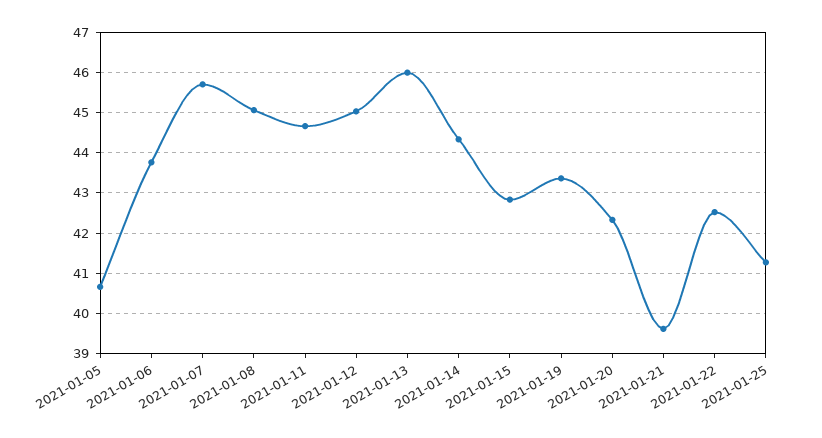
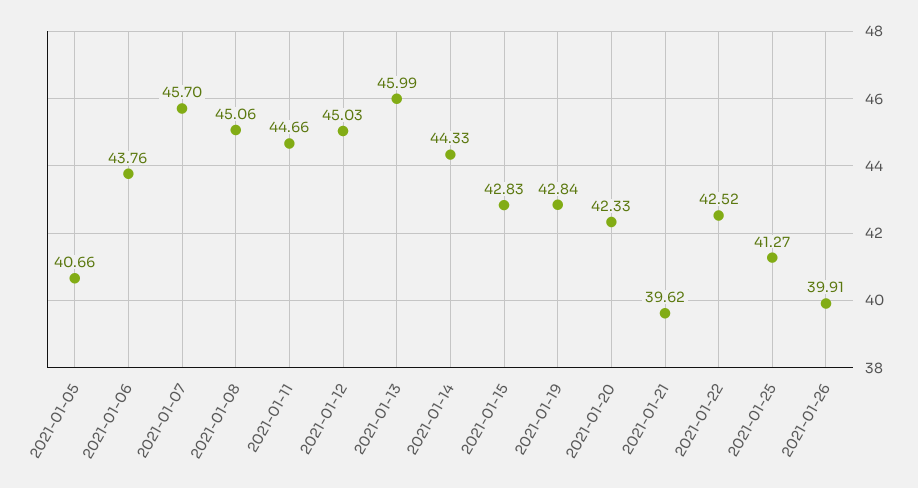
2021-01-19: 43.4 -> 42.84
2021-01-26: none -> 39.91

